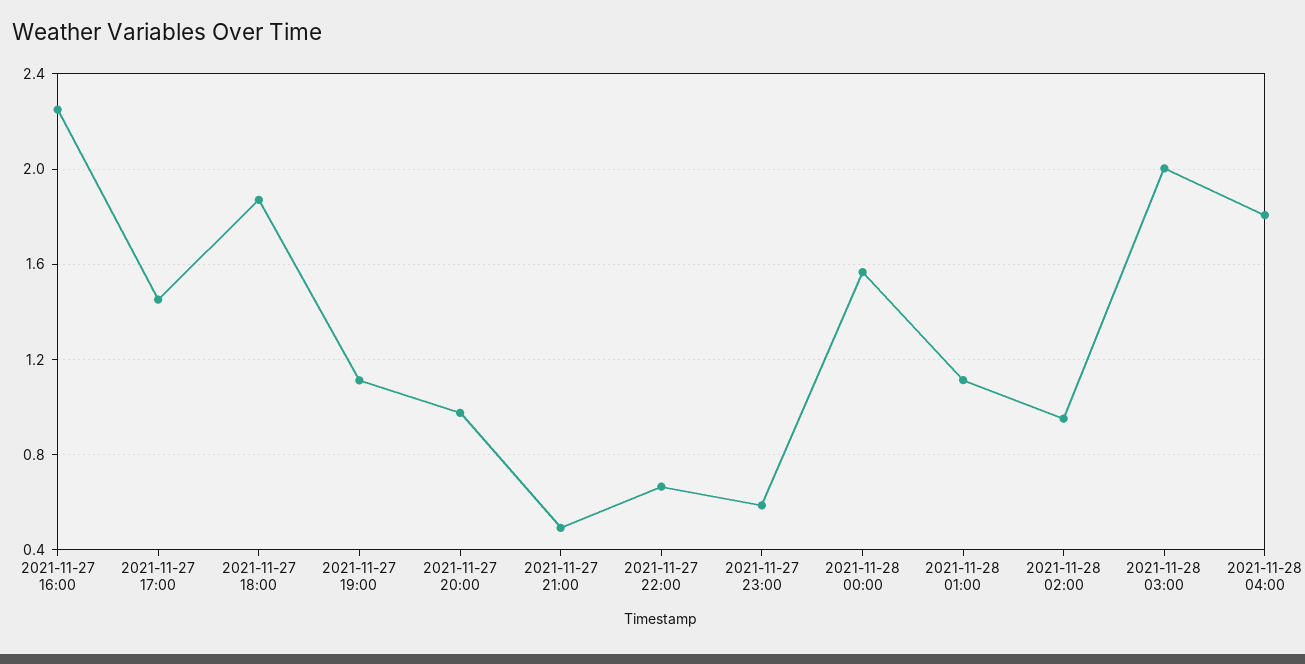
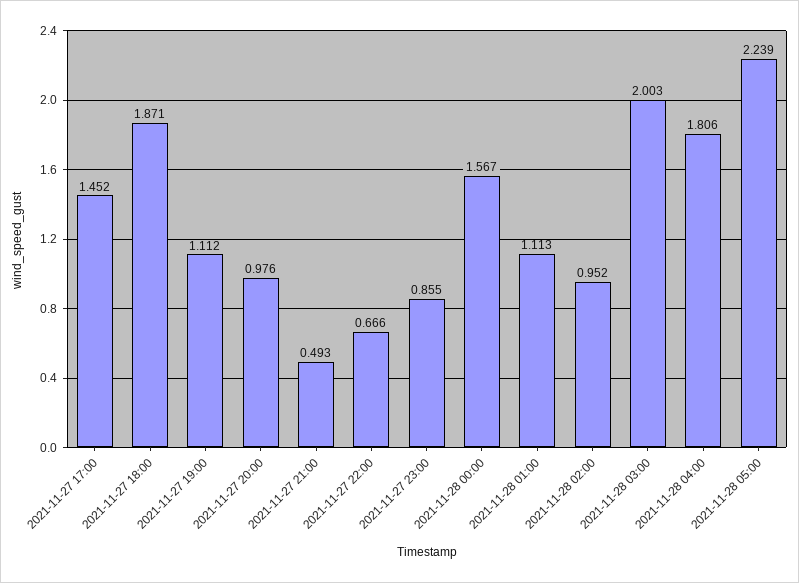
2021-11-27 16:00: 2.25 -> none
2021-11-27 23:00: 0.6 -> 0.855
2021-11-28 05:00: none -> 2.239

